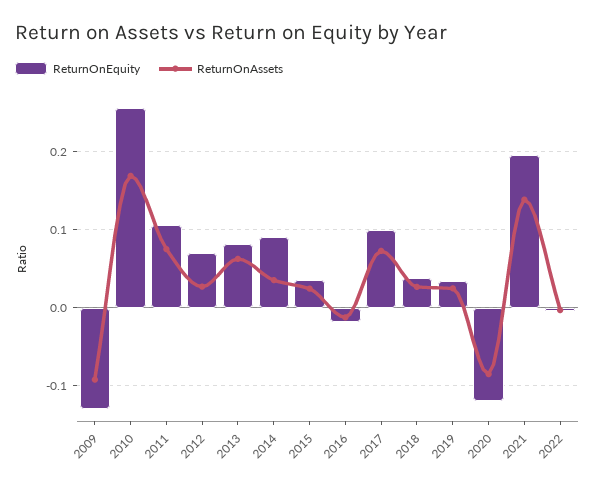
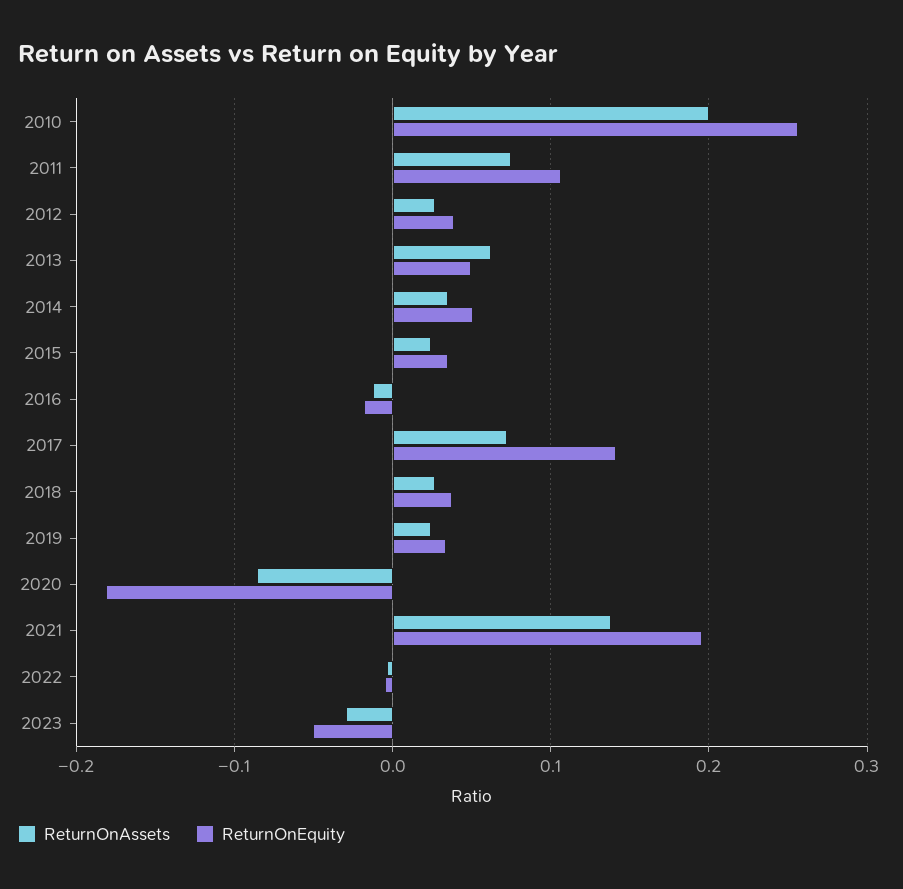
ReturnOnEquity, 2009: -0.13 -> none
ReturnOnAssets, 2009: -0.09 -> none
ReturnOnAssets, 2010: 0.17 -> 0.2
ReturnOnEquity, 2012: 0.07 -> 0.04
ReturnOnEquity, 2013: 0.08 -> 0.05
ReturnOnEquity, 2014: 0.09 -> 0.05
ReturnOnEquity, 2017: 0.1 -> 0.14
ReturnOnEquity, 2020: -0.12 -> -0.18
ReturnOnAssets, 2023: none -> -0.03
ReturnOnEquity, 2023: none -> -0.05

